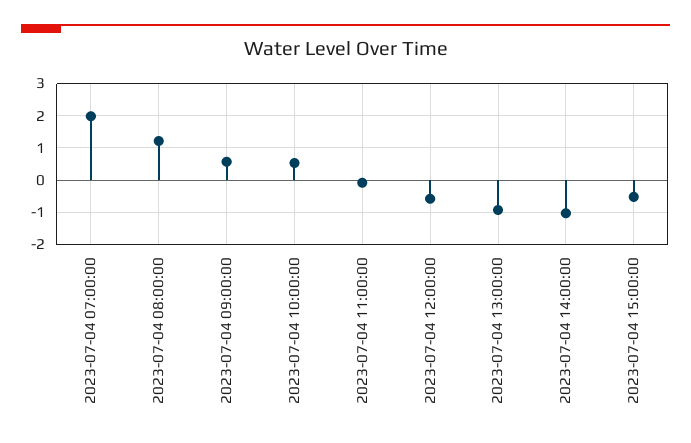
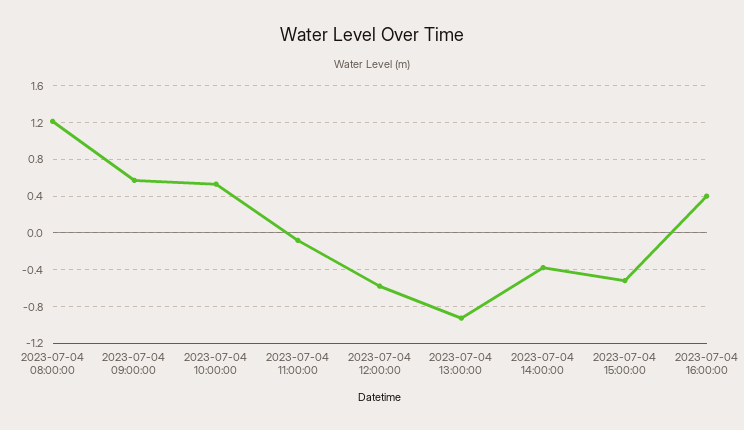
2023-07-04 07:00:00: 2 -> none
2023-07-04 14:00:00: -1 -> -0.4
2023-07-04 16:00:00: none -> 0.4

